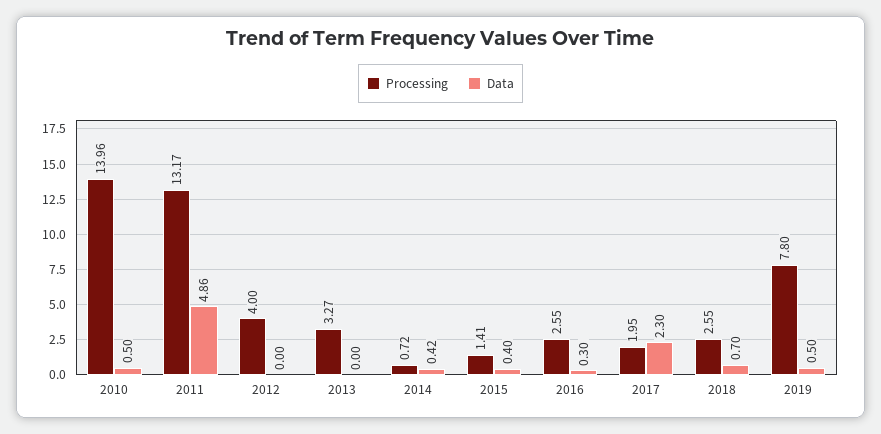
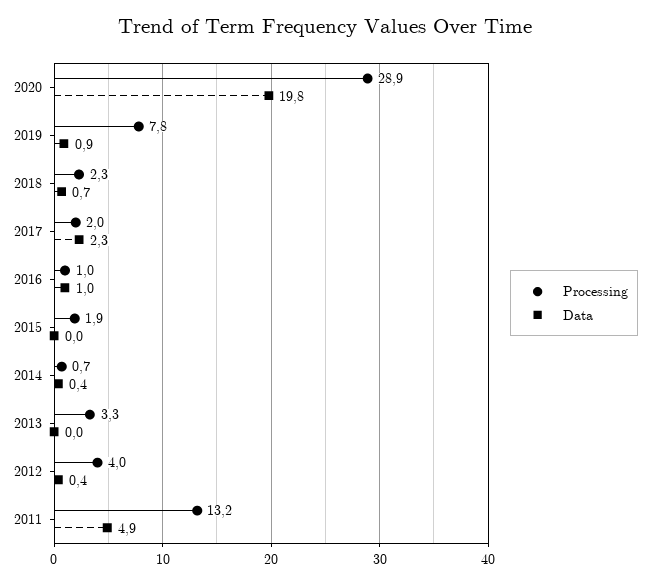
Processing, 2010: 13.96 -> none
Data, 2010: 0.5 -> none
Data, 2012: 0 -> 0.4
Processing, 2015: 1.41 -> 1.9
Data, 2015: 0.4 -> 0
Processing, 2016: 2.55 -> 1
Data, 2016: 0.3 -> 1
Processing, 2018: 2.55 -> 2.3
Data, 2019: 0.5 -> 0.9
Processing, 2020: none -> 28.9
Data, 2020: none -> 19.8

